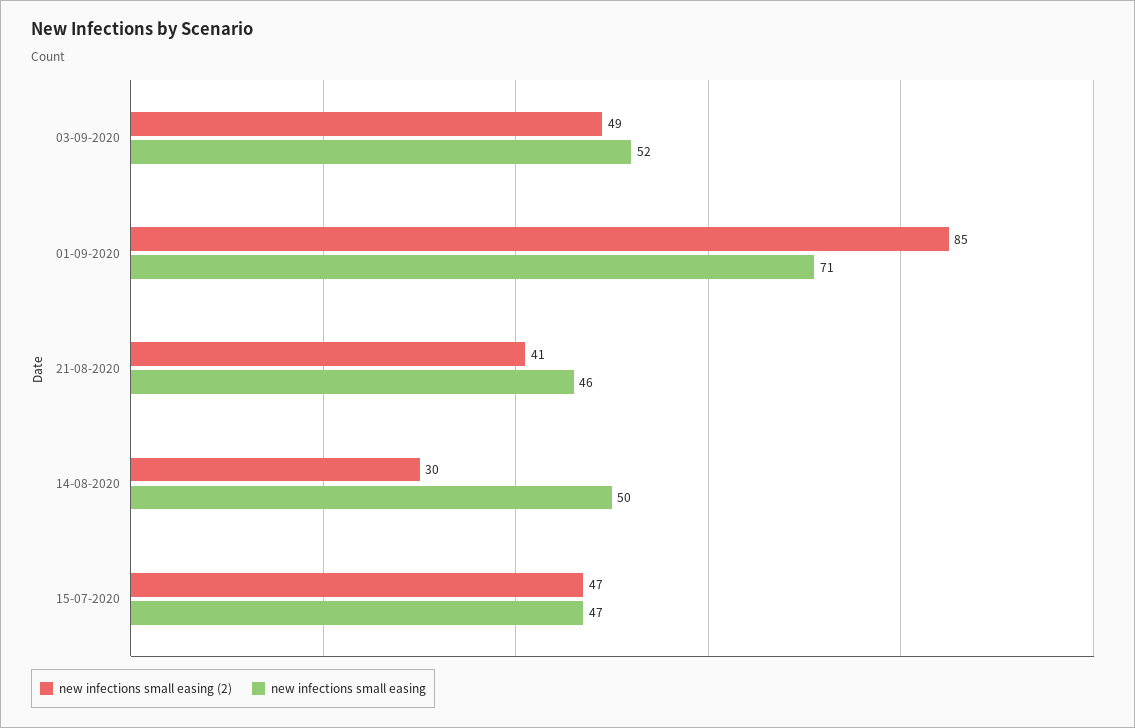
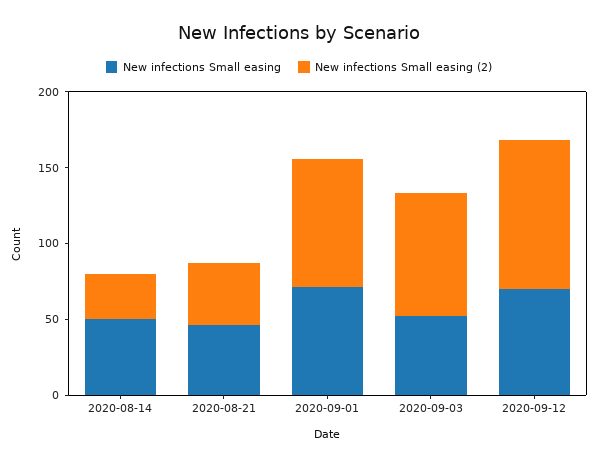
new infections small easing (2), 03-09-2020: 49 -> 80
new infections small easing (2), 15-07-2020: 47 -> none
new infections small easing, 15-07-2020: 47 -> none
new infections small easing, 2020-09-12: none -> 70
new infections small easing (2), 2020-09-12: none -> 100

